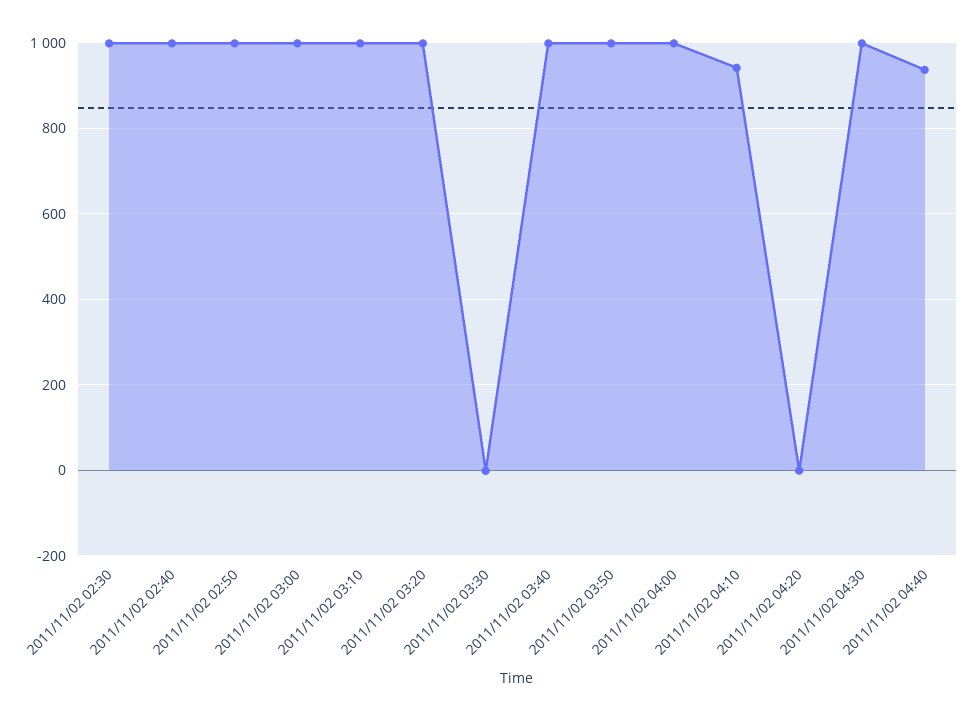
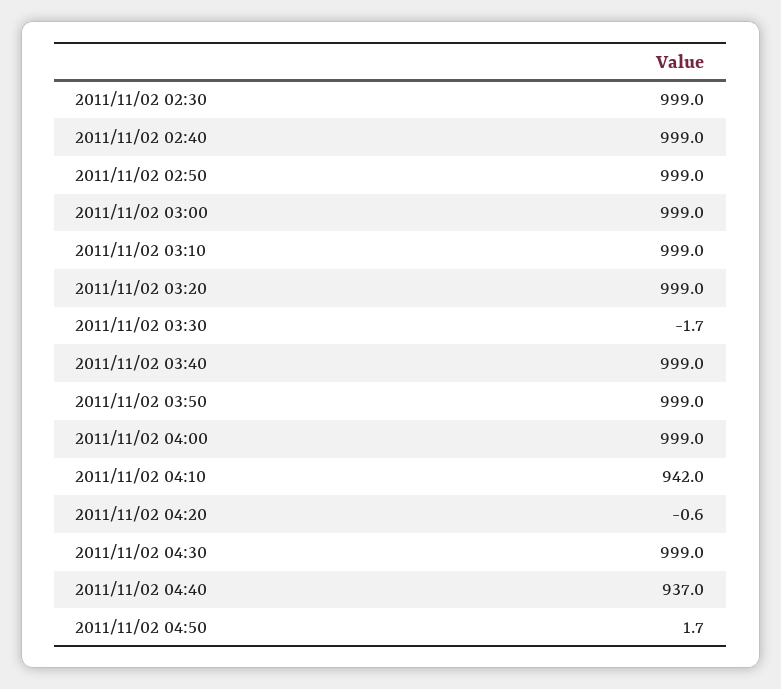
2011/11/02 04:50: none -> 1.7

